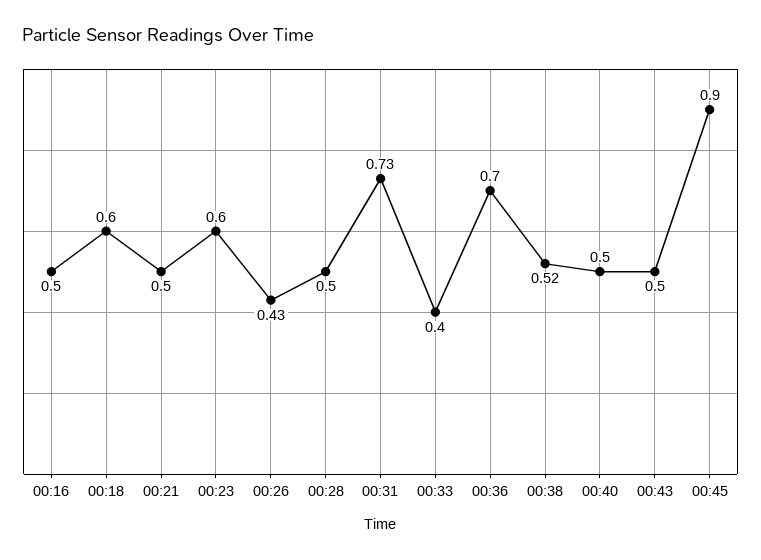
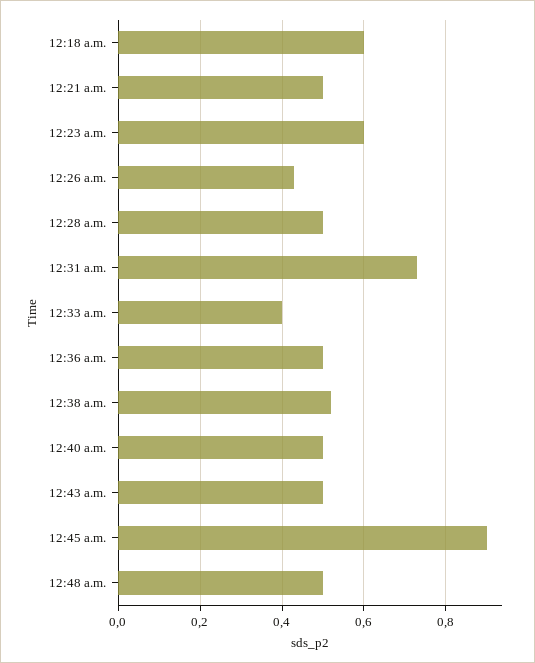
00:16: 0.5 -> none
00:36: 0.7 -> 0.5
12:48 a.m.: none -> 0.5

